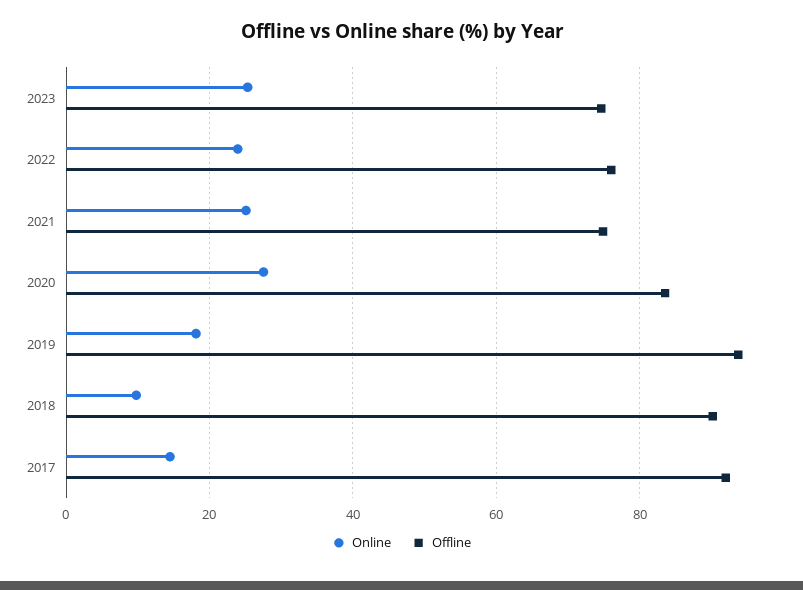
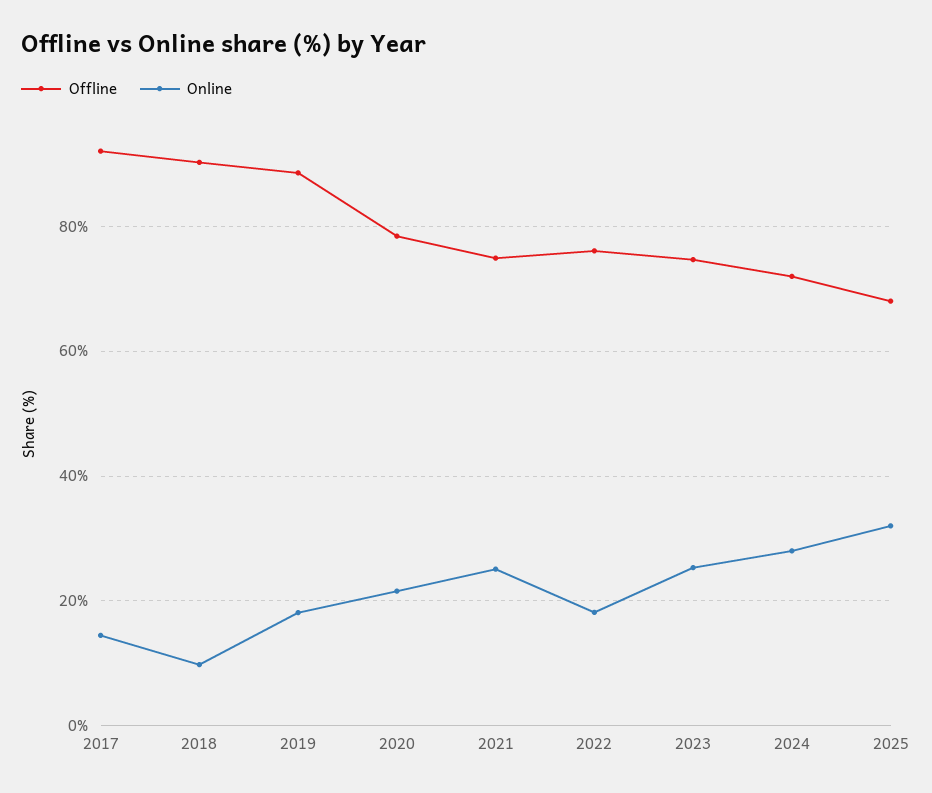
Online, 2022: 24 -> 18
Online, 2020: 28 -> 22
Offline, 2020: 84 -> 78
Offline, 2019: 94 -> 88
Offline, 2024: none -> 72
Online, 2024: none -> 28
Offline, 2025: none -> 68
Online, 2025: none -> 32

